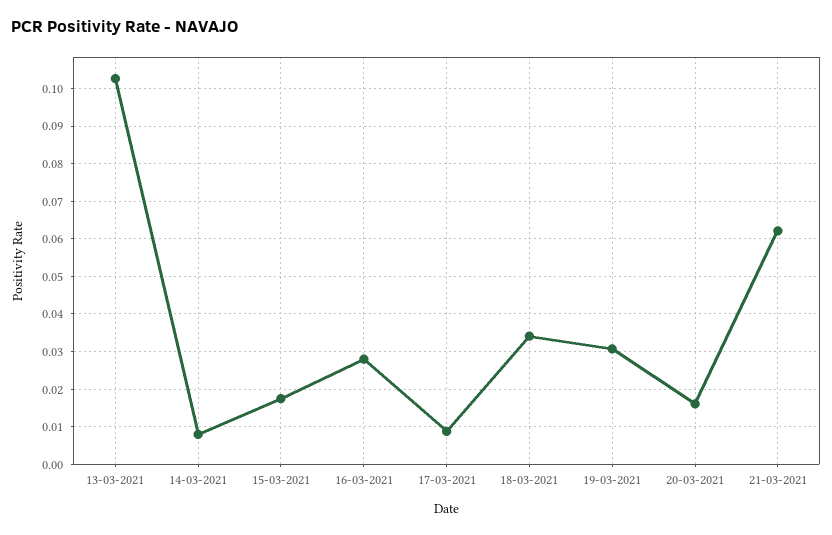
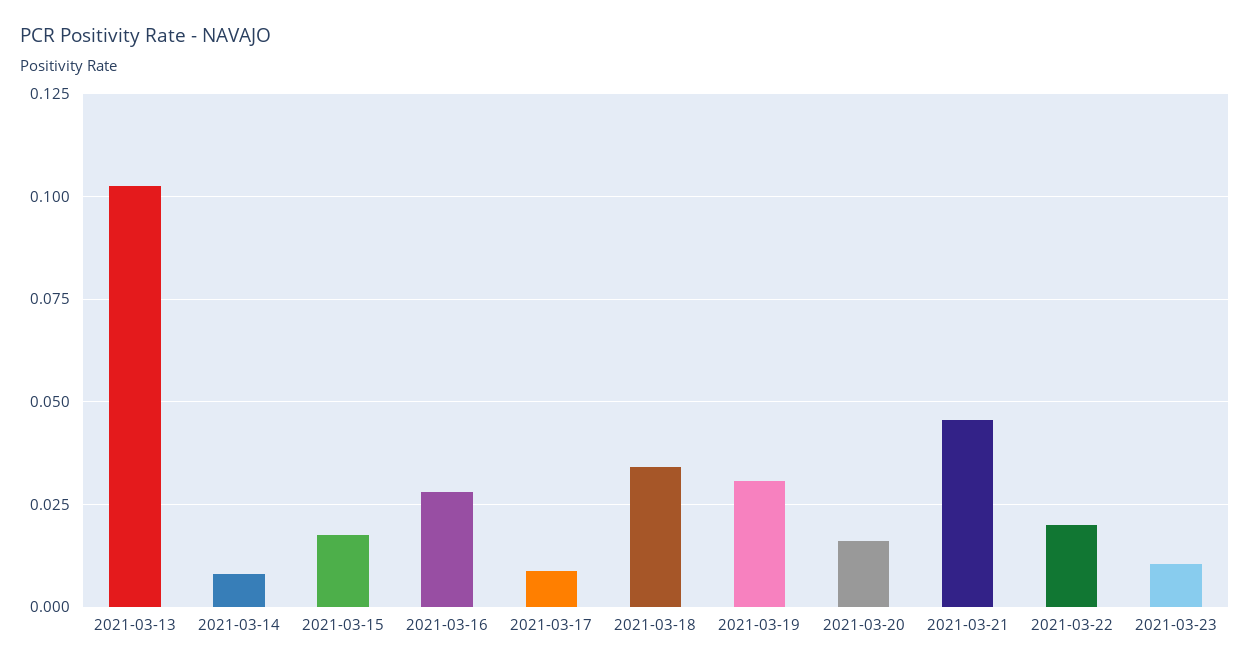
21-03-2021: 0.062 -> 0.045
2021-03-22: none -> 0.02
2021-03-23: none -> 0.01

